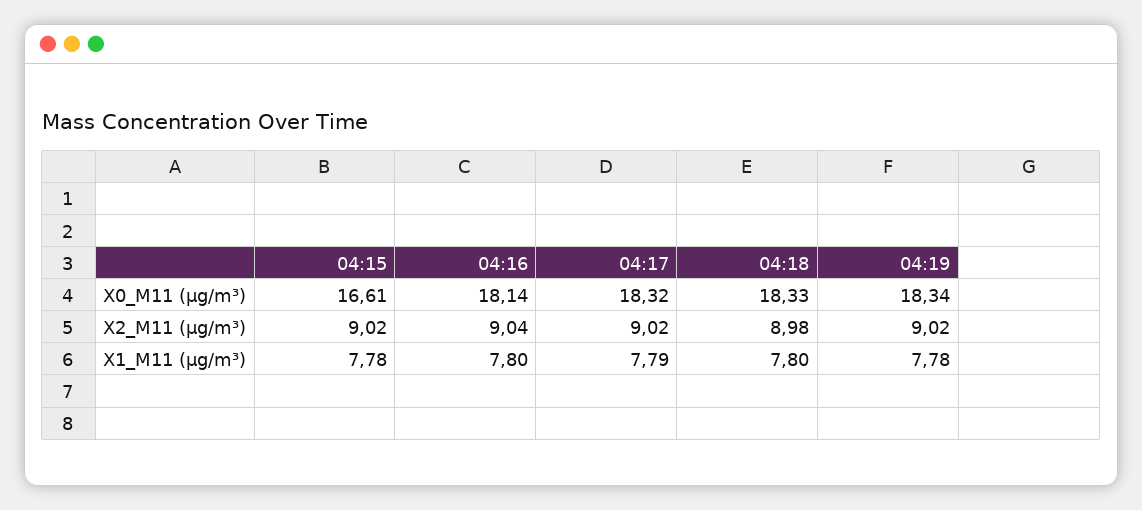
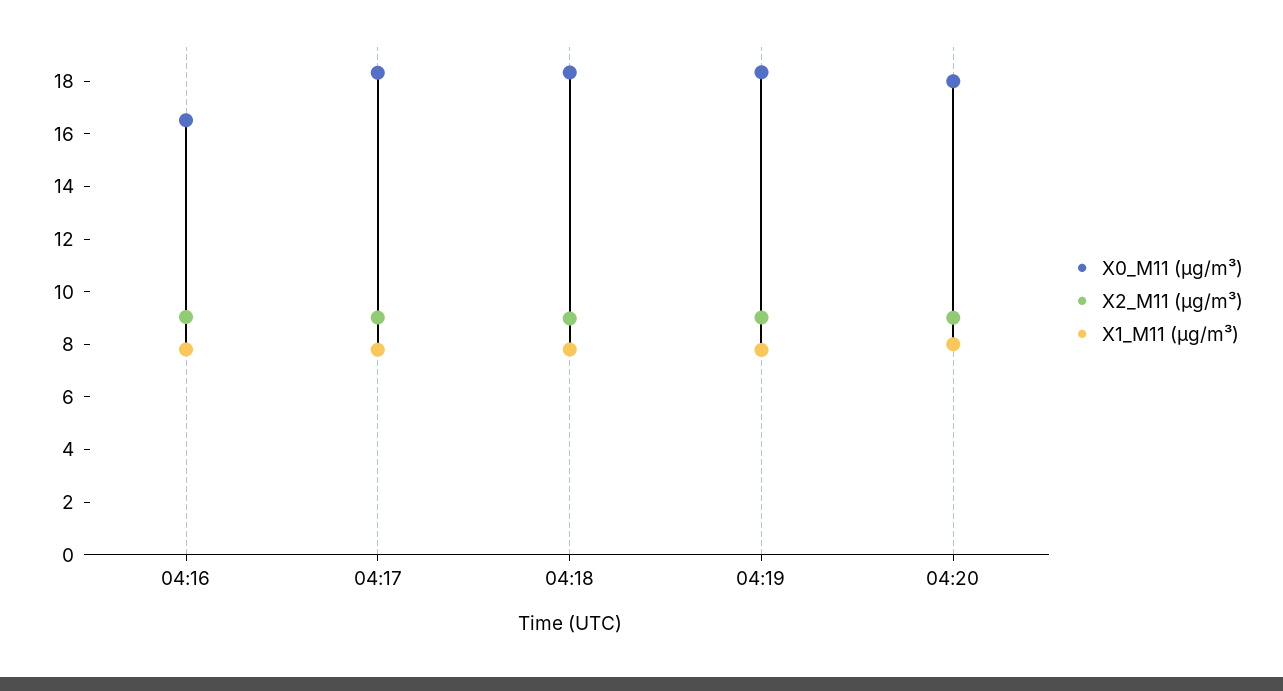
X0_M11 (μg/m³), 04:15: 16.61 -> none
X0_M11 (μg/m³), 04:16: 18.14 -> 16.5
X2_M11 (μg/m³), 04:15: 9.02 -> none
X1_M11 (μg/m³), 04:15: 7.78 -> none
X0_M11 (μg/m³), 04:20: none -> 18
X2_M11 (μg/m³), 04:20: none -> 9
X1_M11 (μg/m³), 04:20: none -> 8

